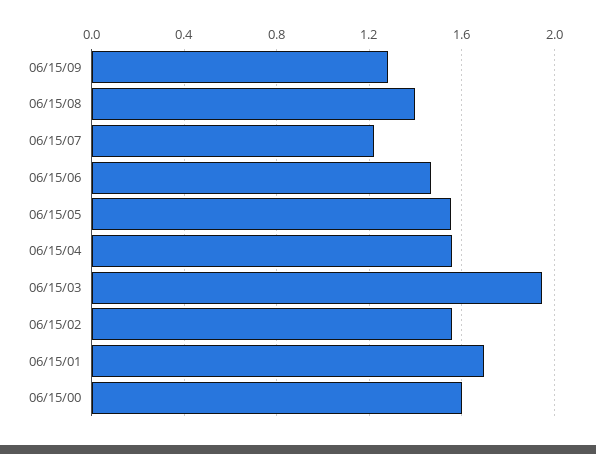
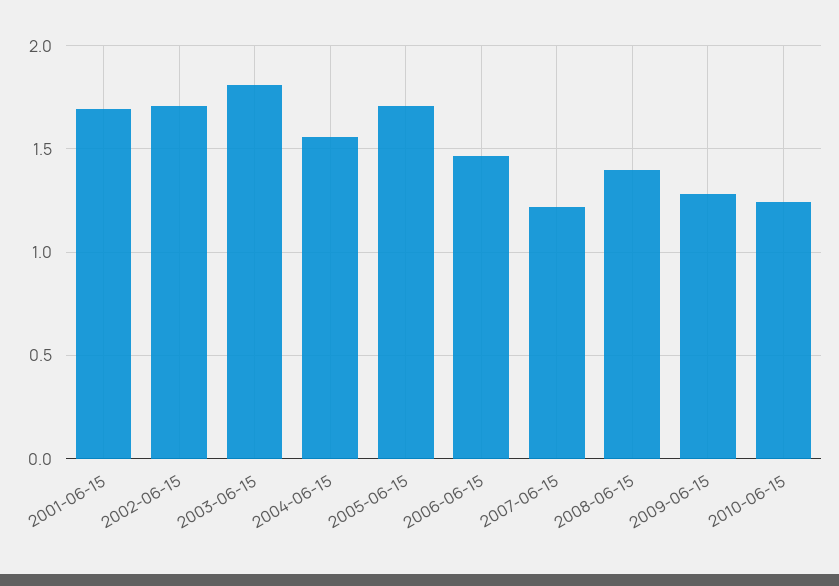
06/15/05: 1.55 -> 1.7
06/15/03: 1.95 -> 1.8
06/15/02: 1.55 -> 1.7
06/15/00: 1.6 -> none
2010-06-15: none -> 1.25

